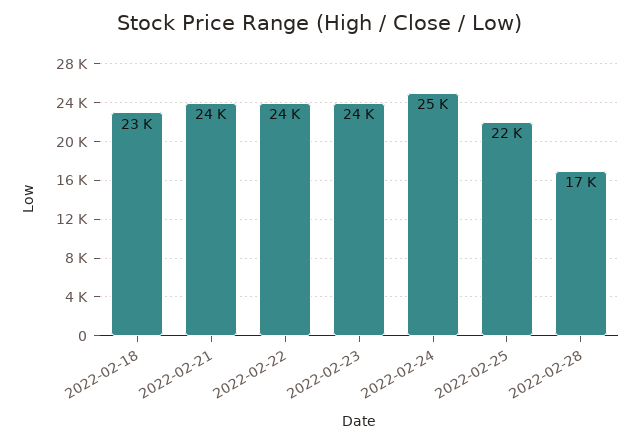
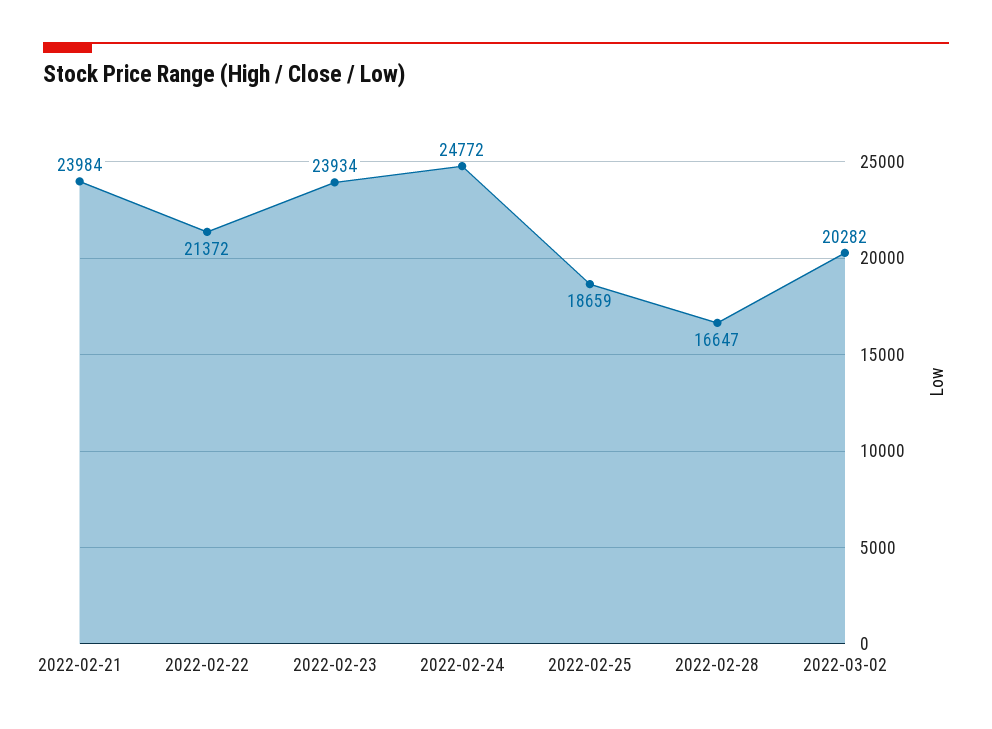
2022-02-18: 23000 -> none
2022-02-22: 24000 -> 21372
2022-02-25: 22000 -> 18659
2022-03-02: none -> 20282

